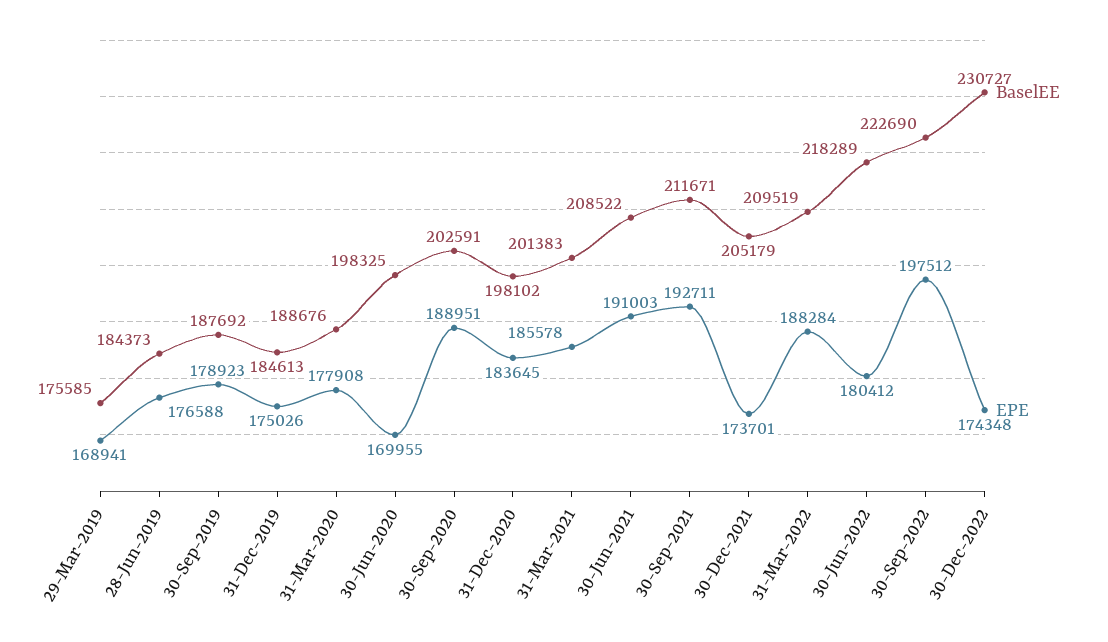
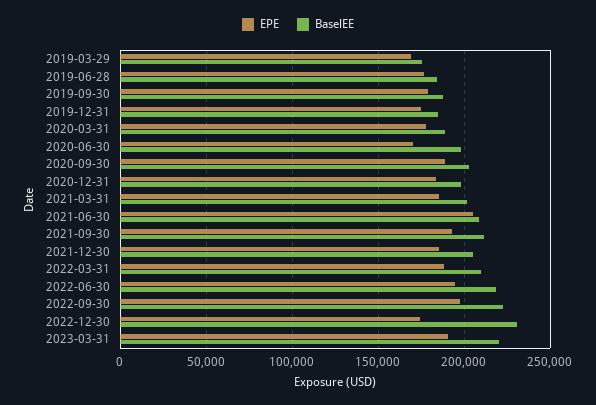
EPE, 30-Jun-2021: 191003 -> 205000
EPE, 30-Dec-2021: 173701 -> 185000
EPE, 30-Jun-2022: 180412 -> 195000
EPE, 2023-03-31: none -> 190000
BaselEE, 2023-03-31: none -> 220000

